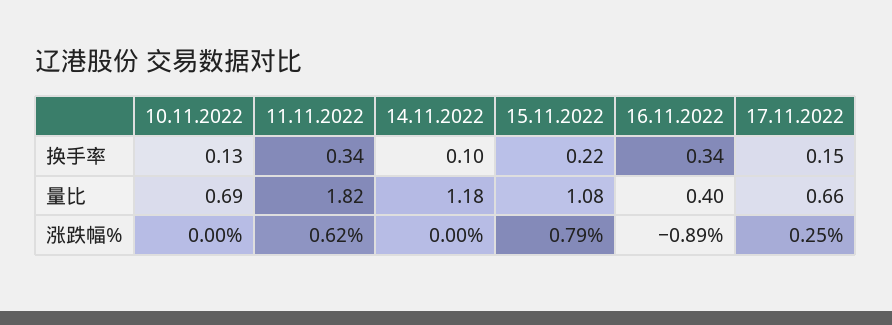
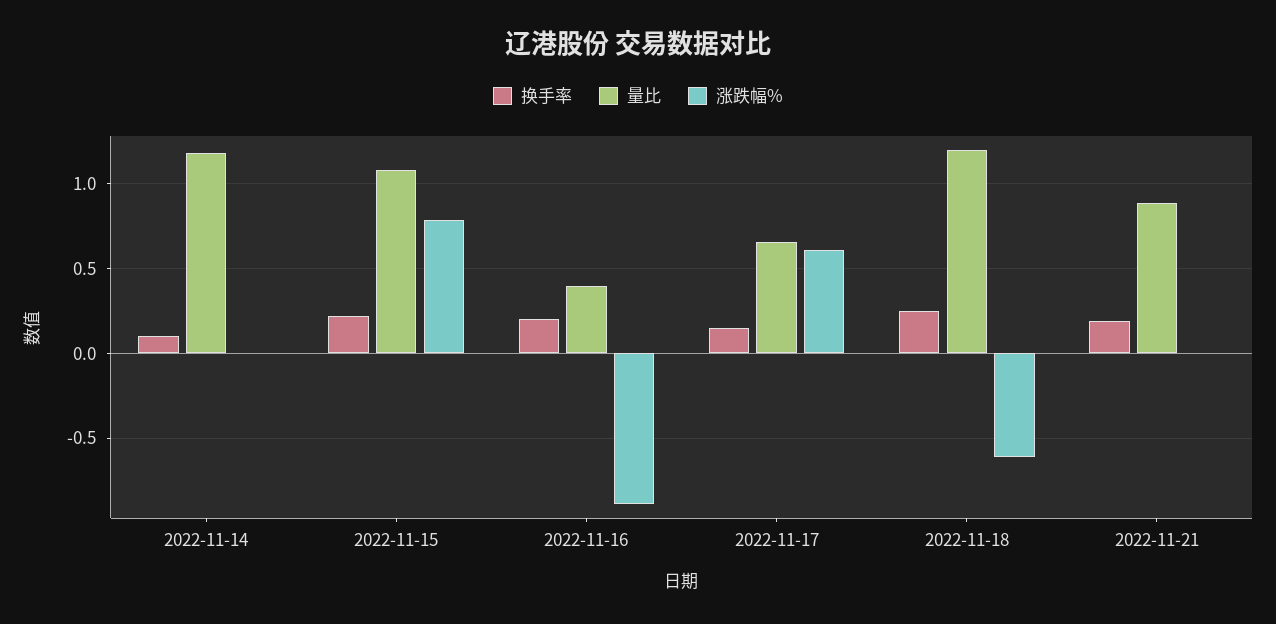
换手率, 10.11.2022: 0.13 -> none
换手率, 11.11.2022: 0.34 -> none
换手率, 16.11.2022: 0.34 -> 0.2
量比, 10.11.2022: 0.69 -> none
量比, 11.11.2022: 1.82 -> none
涨跌幅%, 10.11.2022: 0 -> none
涨跌幅%, 11.11.2022: 0.62 -> none
涨跌幅%, 17.11.2022: 0.25 -> 0.6
换手率, 2022-11-18: none -> 0.25
量比, 2022-11-18: none -> 1.2
涨跌幅%, 2022-11-18: none -> -0.6
换手率, 2022-11-21: none -> 0.2
量比, 2022-11-21: none -> 0.9
涨跌幅%, 2022-11-21: none -> 0

